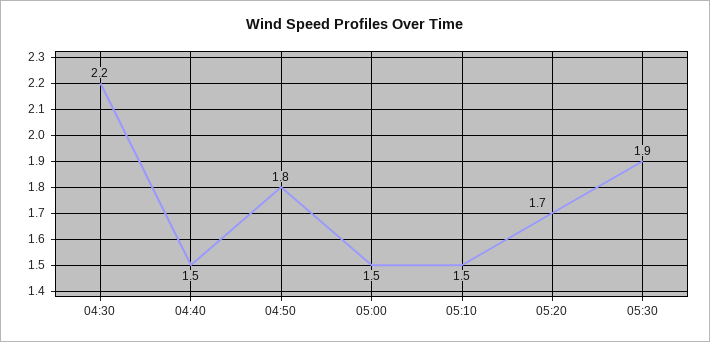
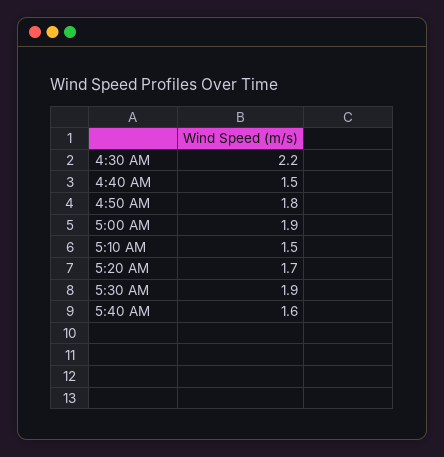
05:00: 1.5 -> 1.9
5:40 AM: none -> 1.6

